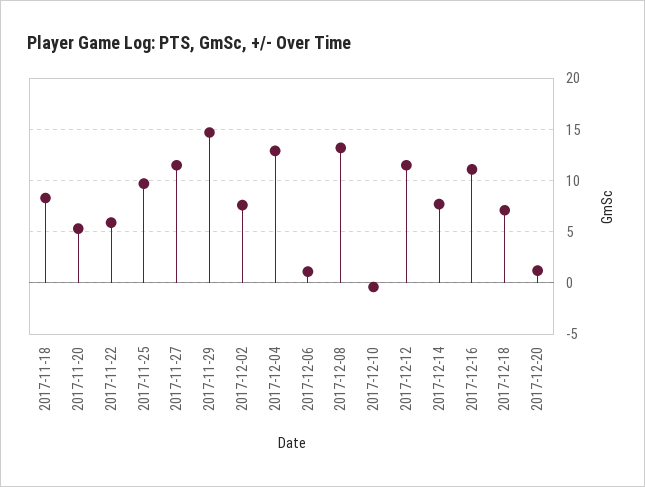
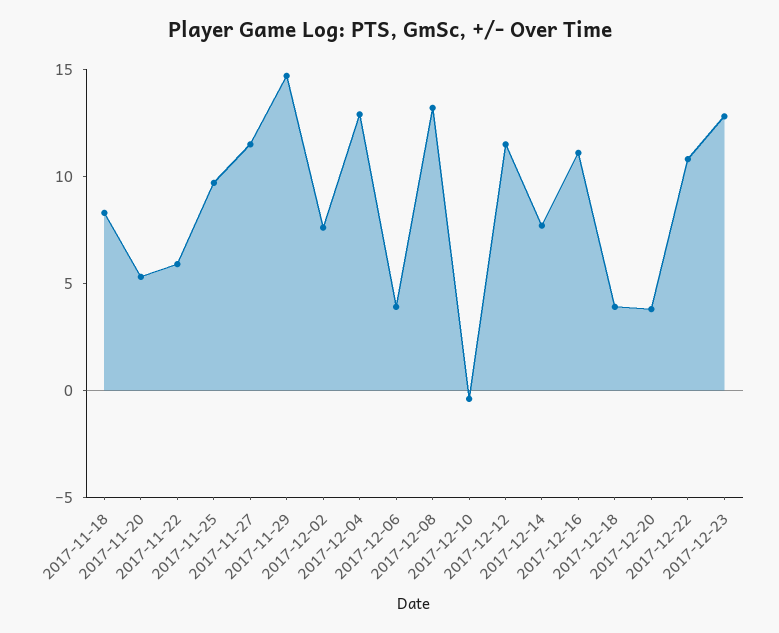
2017-12-06: 1 -> 4
2017-12-18: 7 -> 4
2017-12-20: 1 -> 4
2017-12-22: none -> 11
2017-12-23: none -> 13

